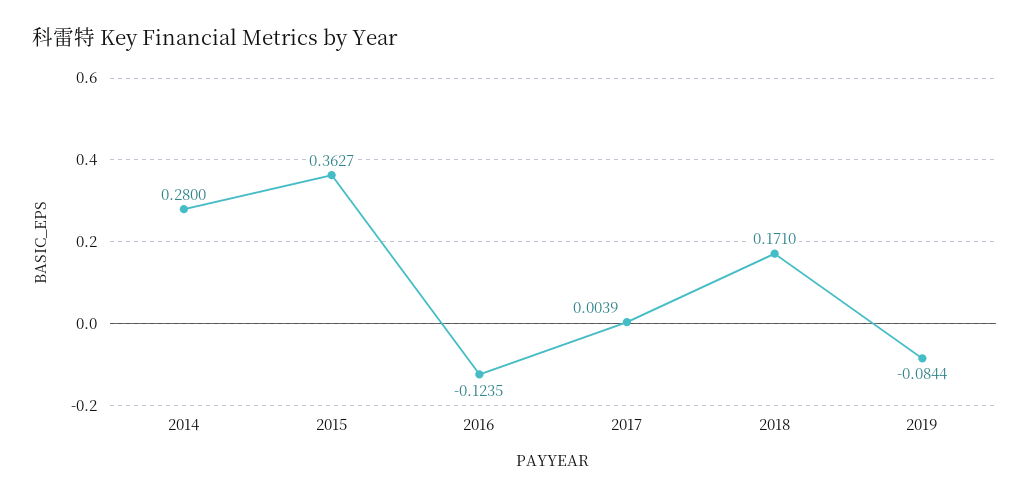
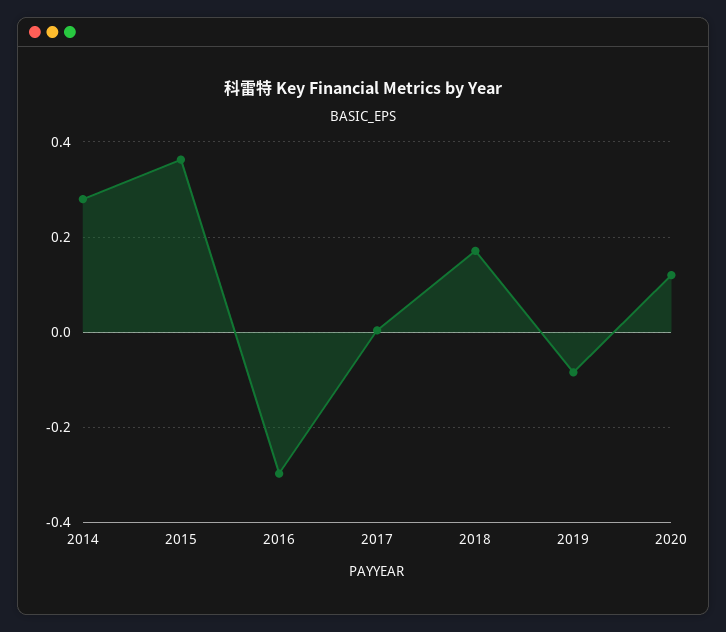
2016: -0.1235 -> -0.3
2020: none -> 0.12

